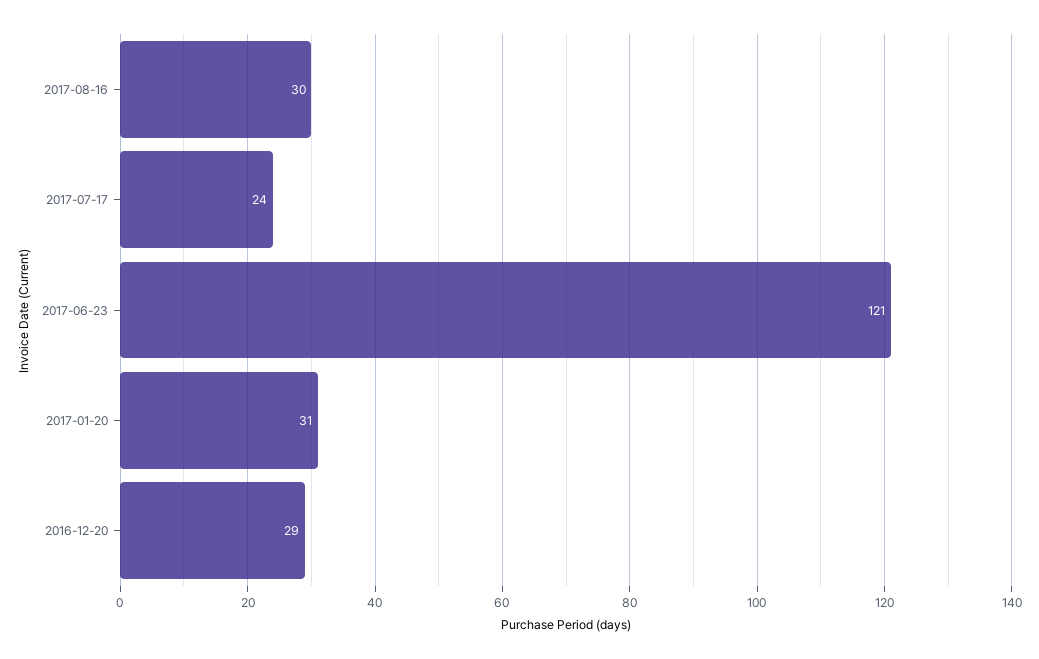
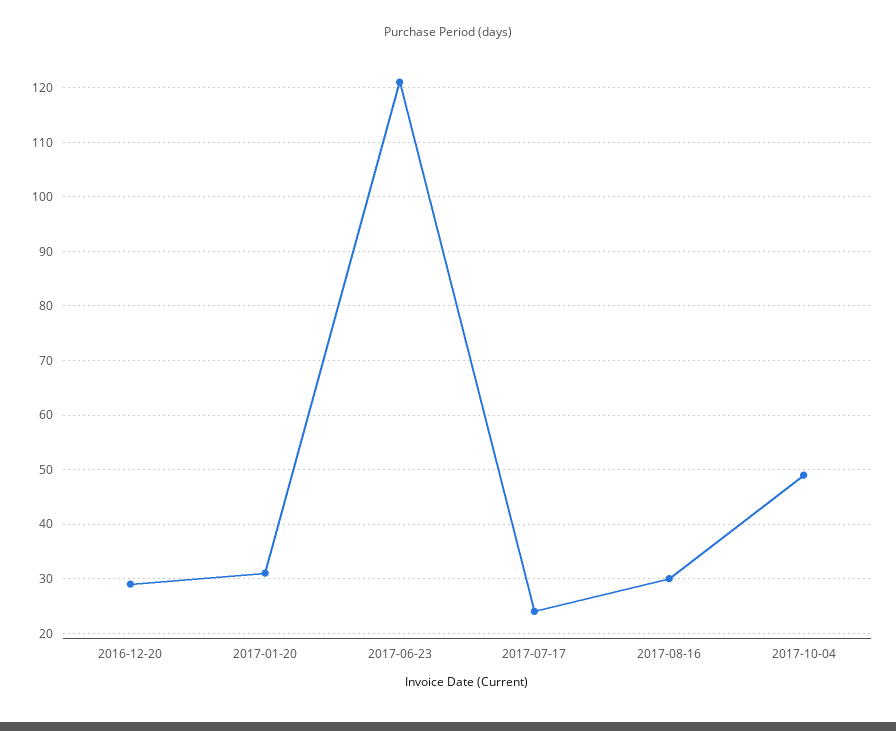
2017-10-04: none -> 50

